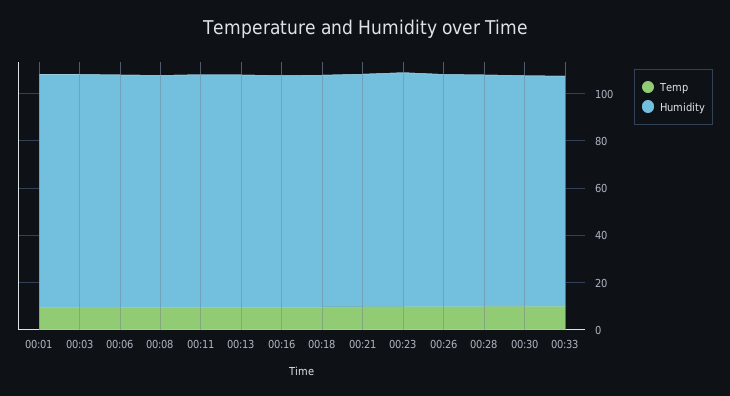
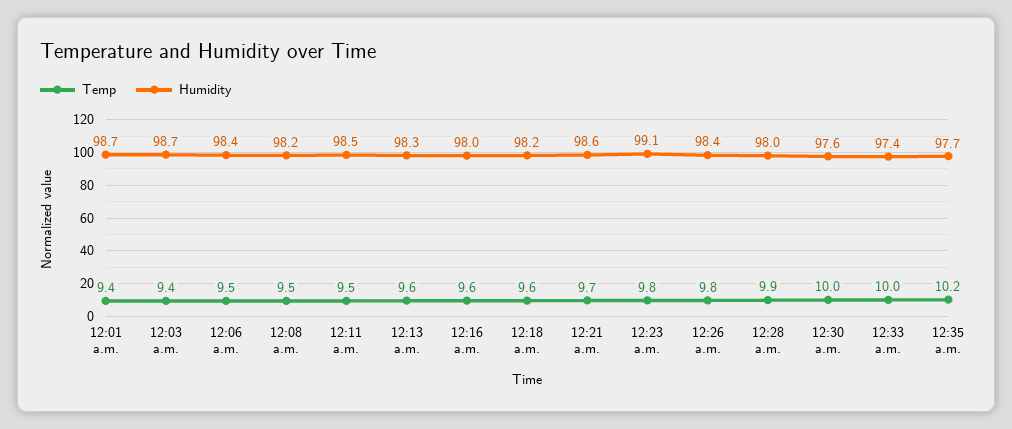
Temp, 12:35 a.m.: none -> 10.2
Humidity, 12:35 a.m.: none -> 97.7

